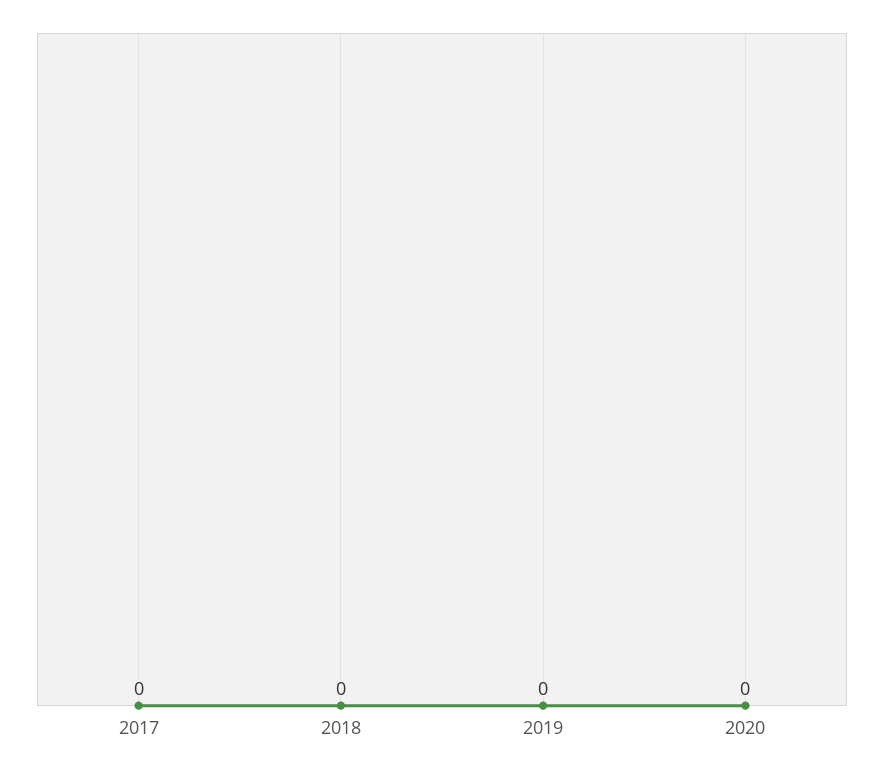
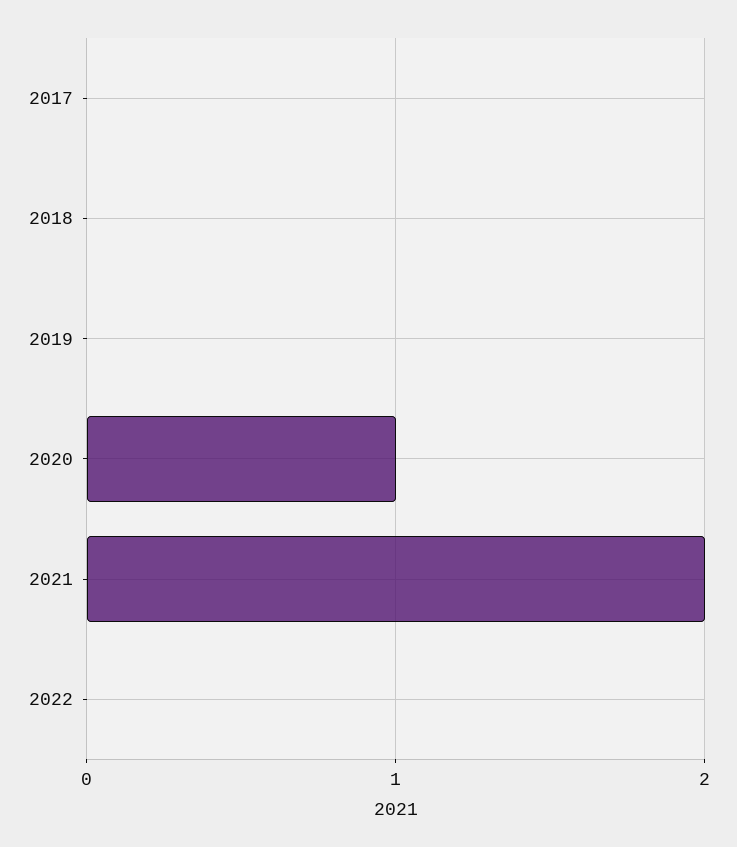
2020: 0 -> 1
2021: none -> 2
2022: none -> 0

